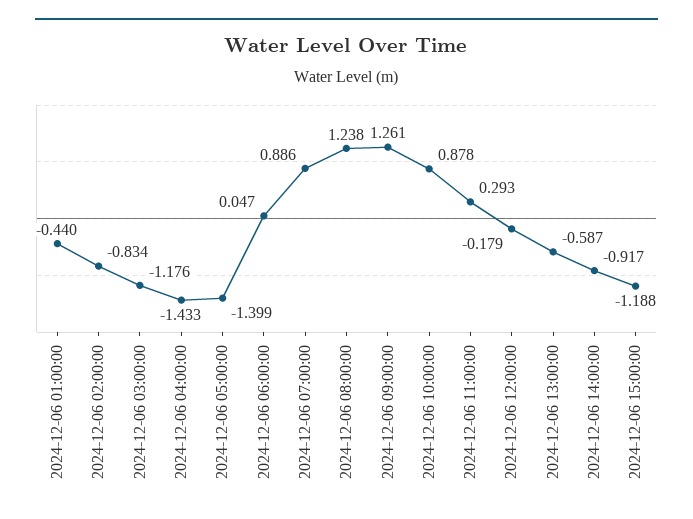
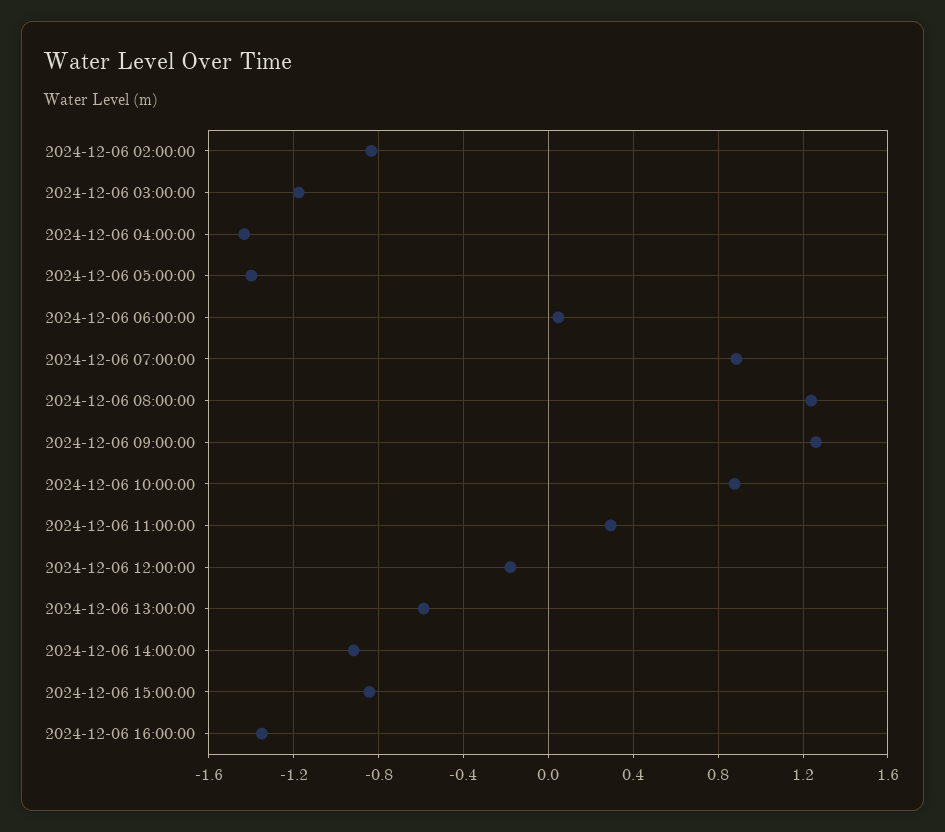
2024-12-06 01:00:00: -0.44 -> none
2024-12-06 15:00:00: -1.188 -> -0.85
2024-12-06 16:00:00: none -> -1.35

